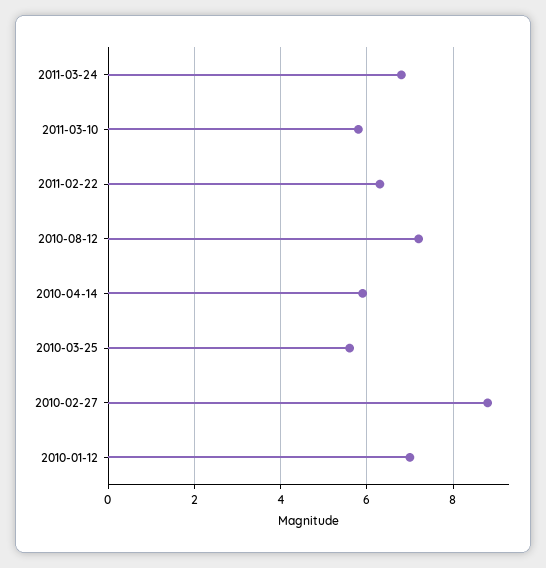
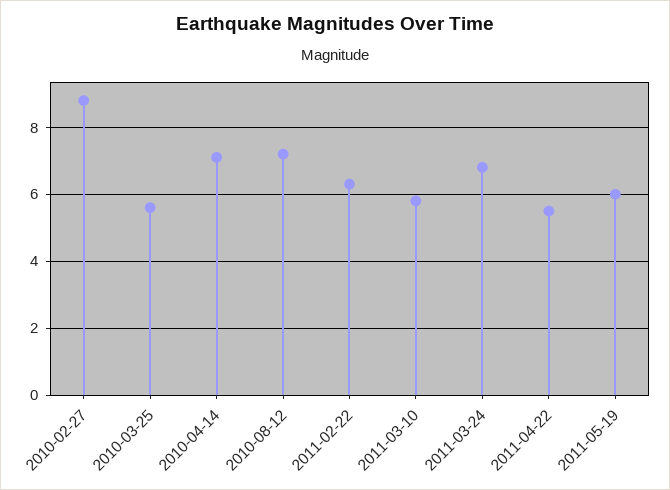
2010-04-14: 6 -> 7
2010-01-12: 7 -> none
2011-04-22: none -> 5.5
2011-05-19: none -> 6

